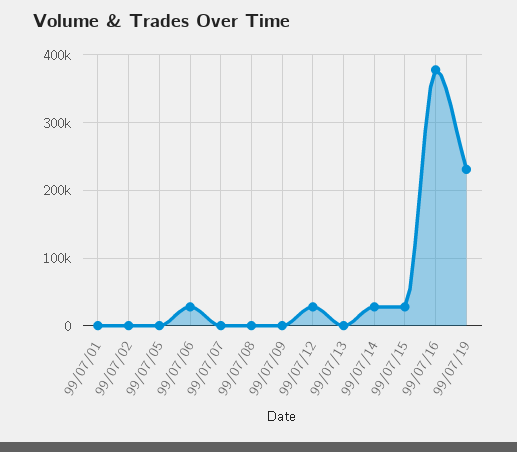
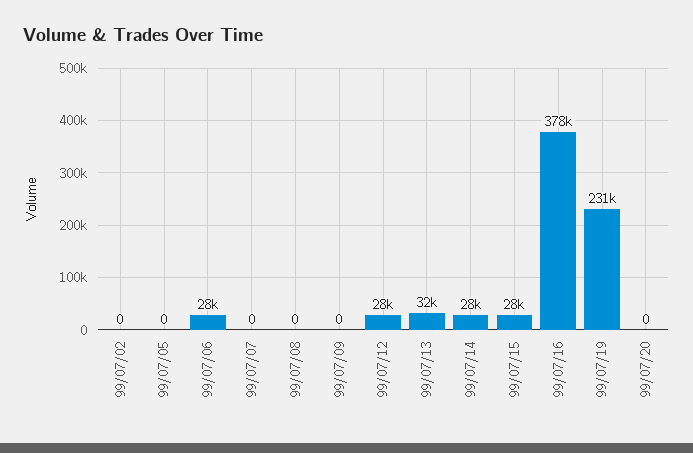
99/07/01: 0 -> none
99/07/13: 0 -> 32000
99/07/20: none -> 0

